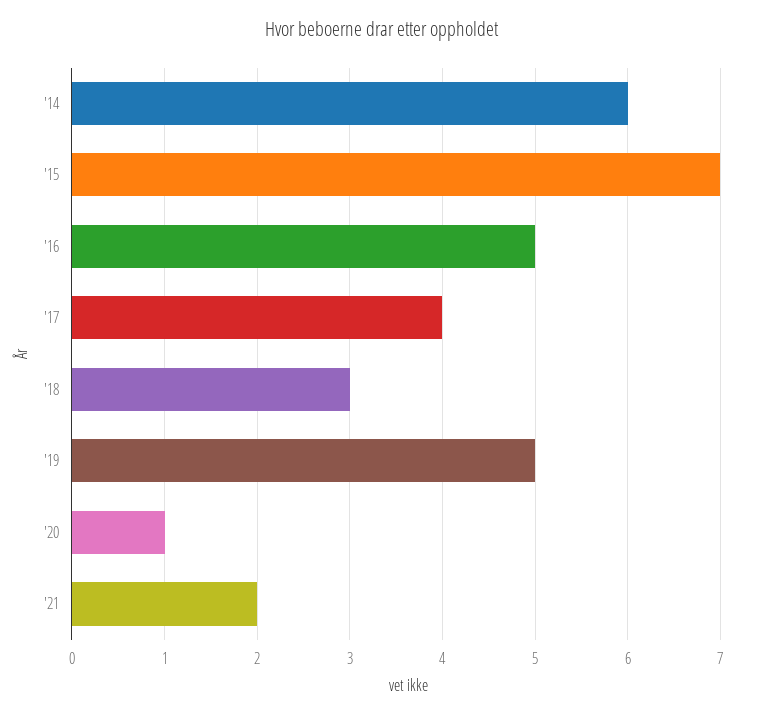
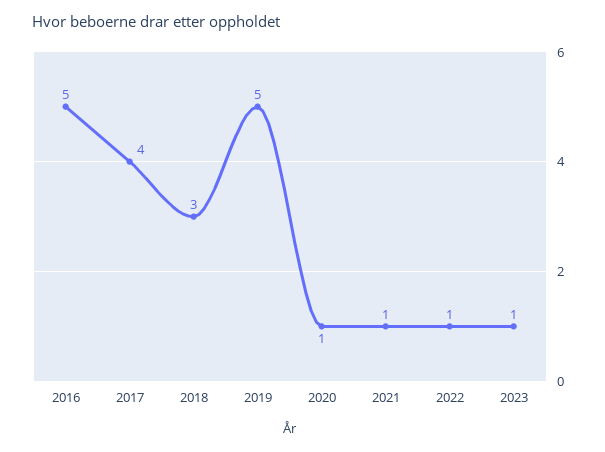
'14: 6 -> none
'15: 7 -> none
'21: 2 -> 1
2022: none -> 1
2023: none -> 1

